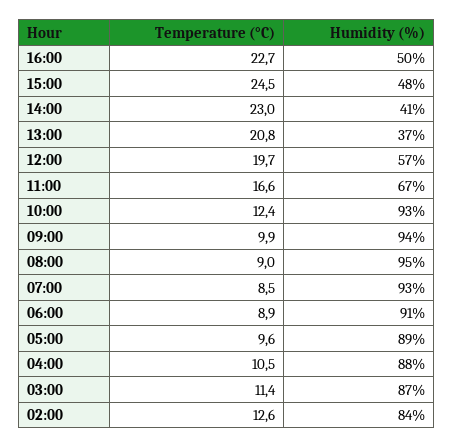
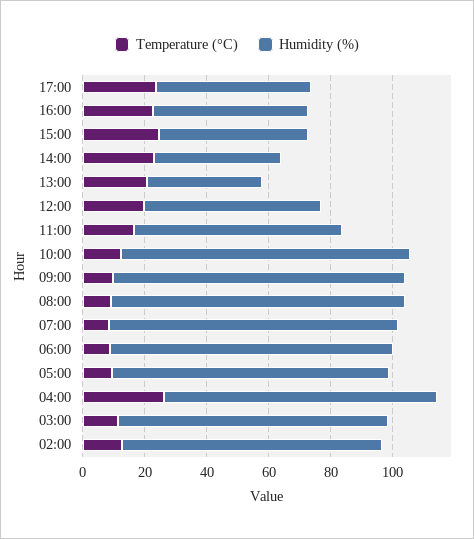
Temperature (°C), 04:00: 10.5 -> 25
Temperature (°C), 17:00: none -> 25
Humidity (%), 17:00: none -> 50

